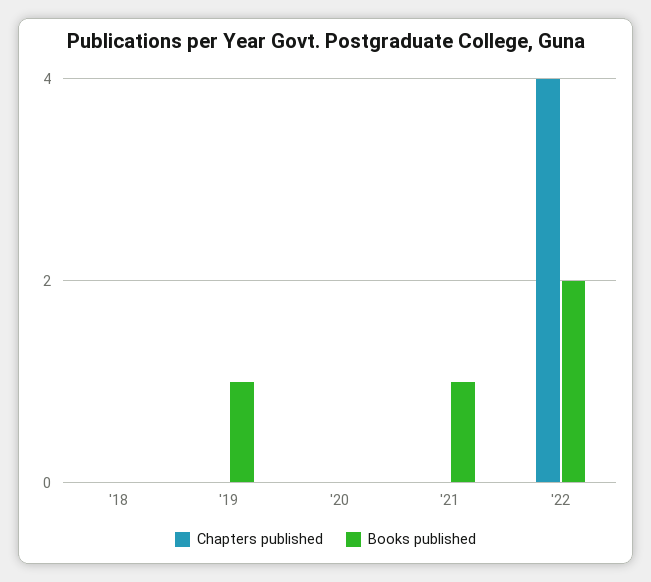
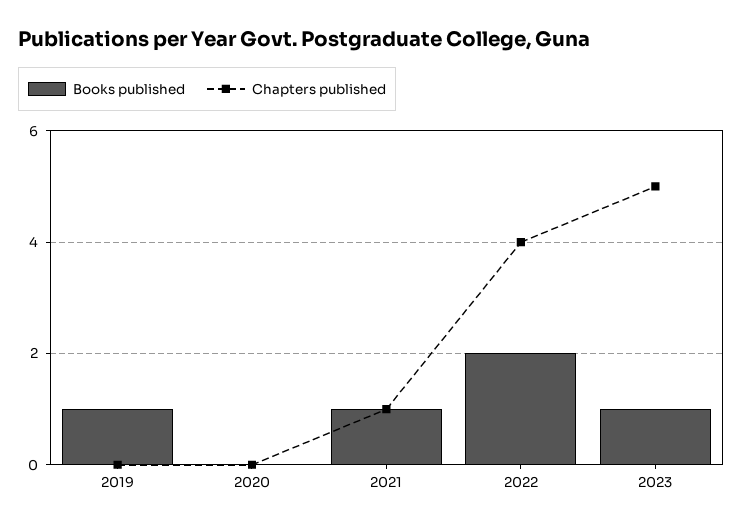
Chapters published, '18: 0 -> none
Books published, '18: 0 -> none
Chapters published, '21: 0 -> 1
Books published, 2023: none -> 1
Chapters published, 2023: none -> 5

